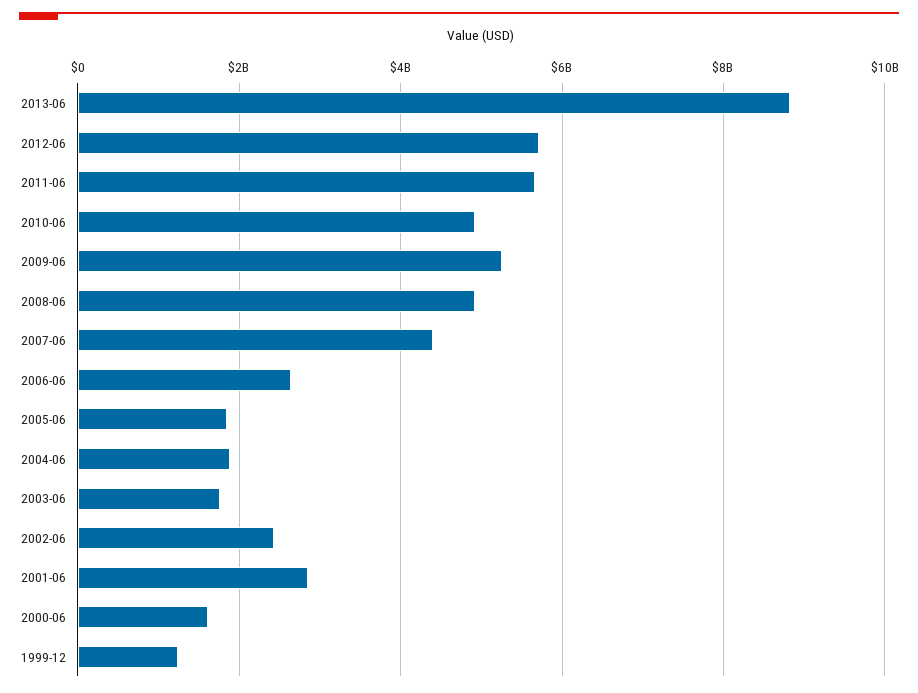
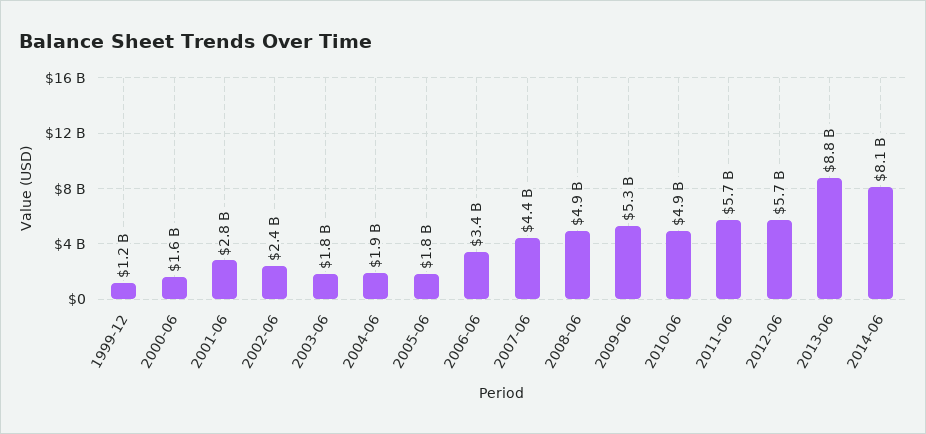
2006-06: 2600000000 -> 3400000000
2014-06: none -> 8100000000

